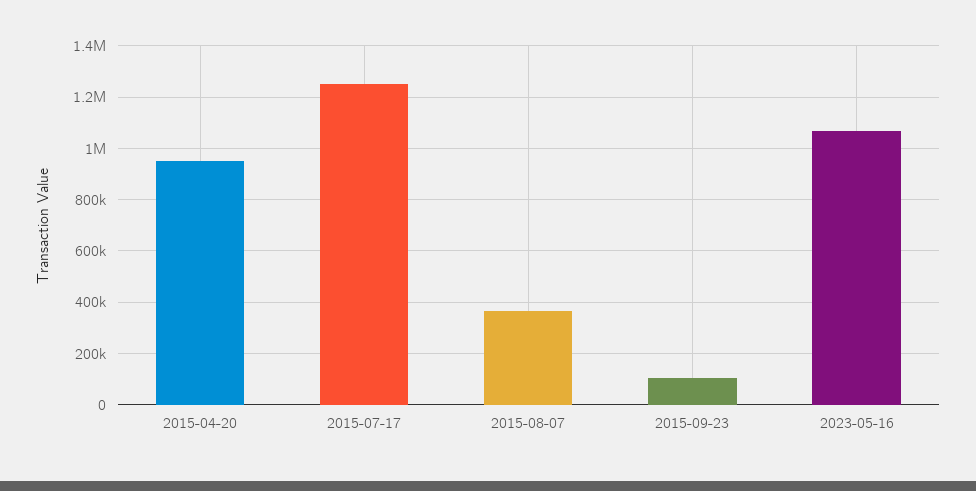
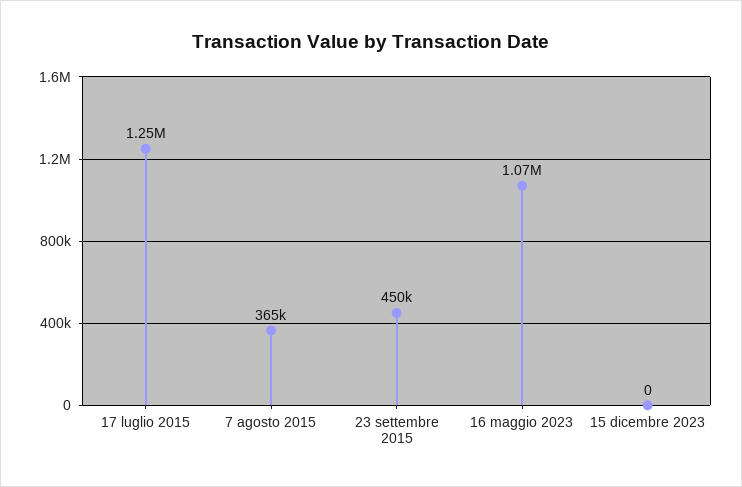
2015-04-20: 950000 -> none
2015-09-23: 100000 -> 450000
15 dicembre 2023: none -> 0

